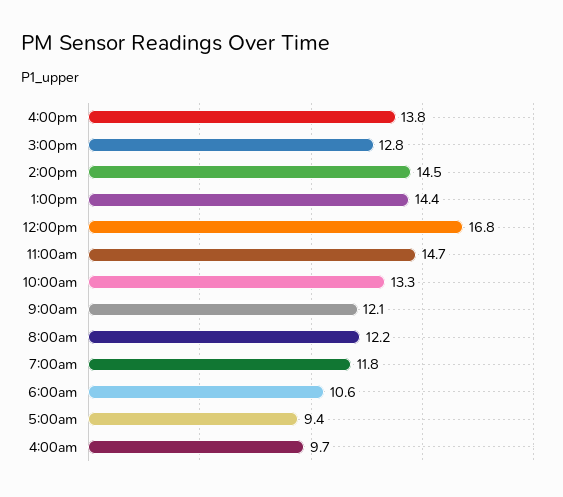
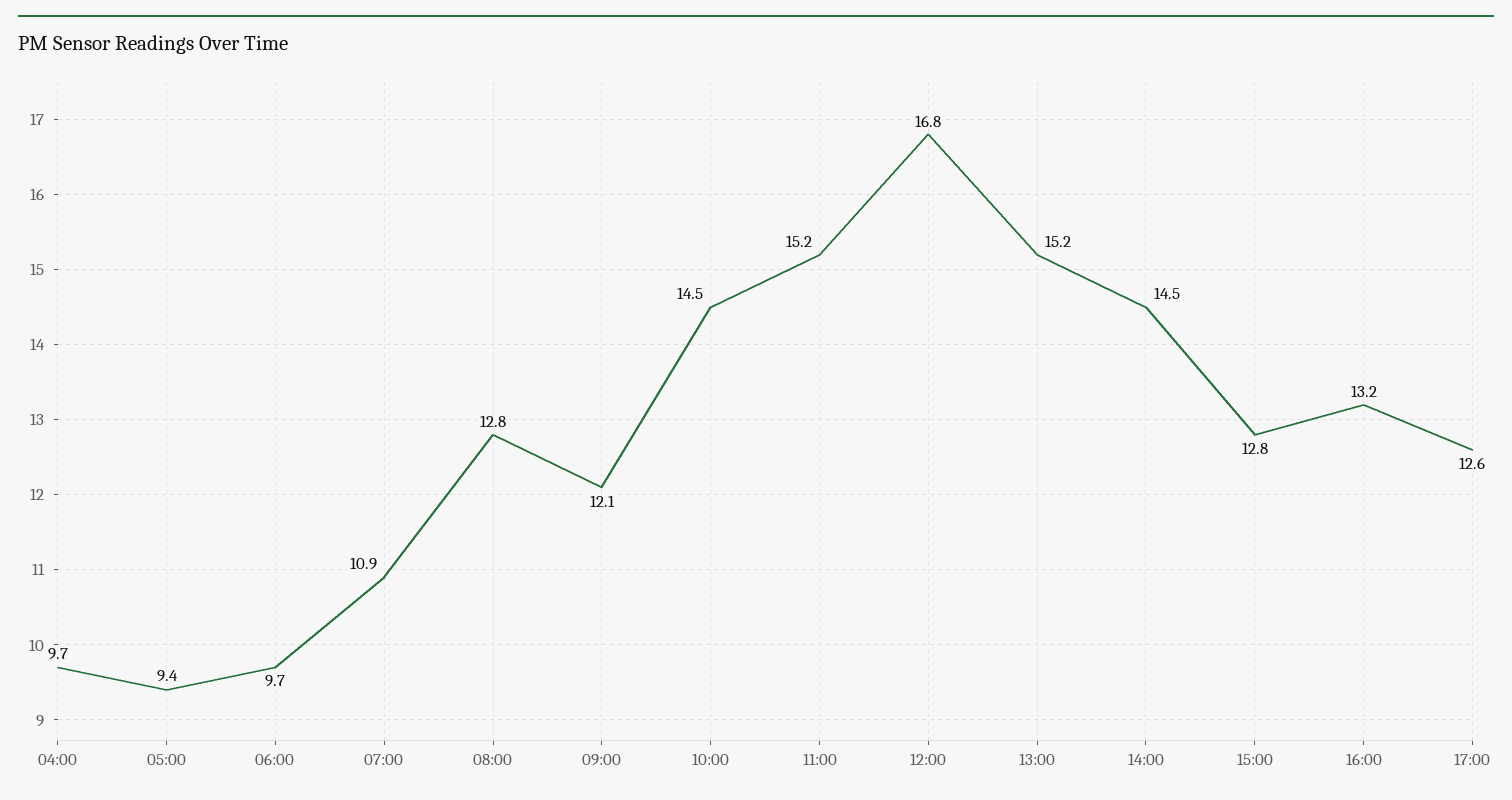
4:00pm: 13.8 -> 13.2
1:00pm: 14.4 -> 15.2
11:00am: 14.7 -> 15.2
10:00am: 13.3 -> 14.5
8:00am: 12.2 -> 12.8
7:00am: 11.8 -> 10.9
6:00am: 10.6 -> 9.7
17:00: none -> 12.6

